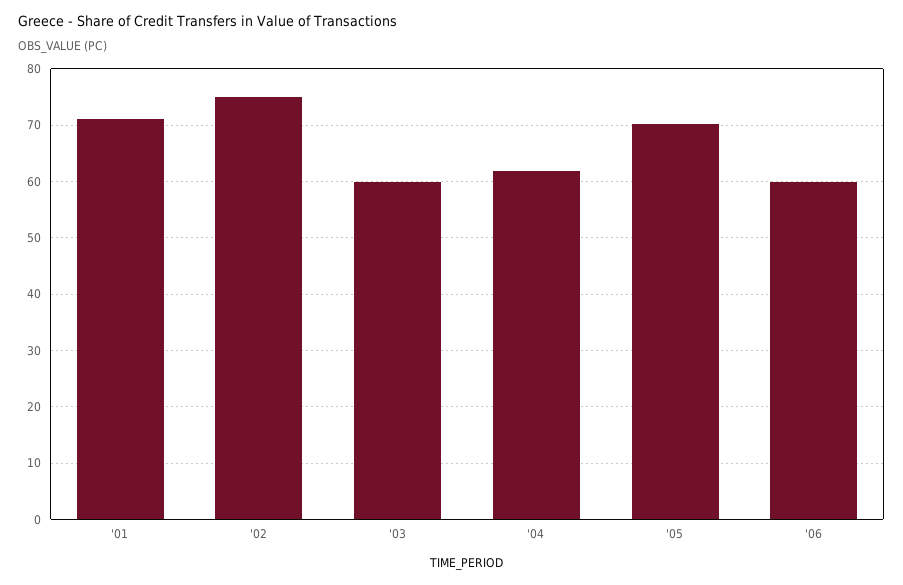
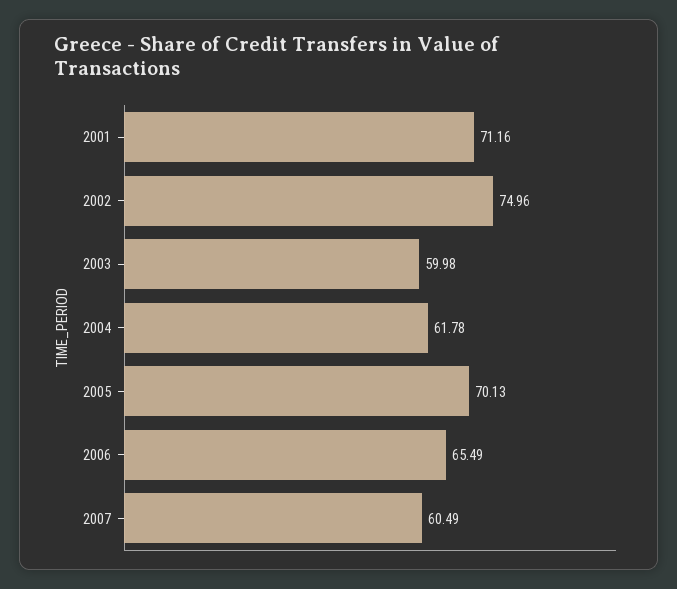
'06: 60 -> 65.49
2007: none -> 60.49

